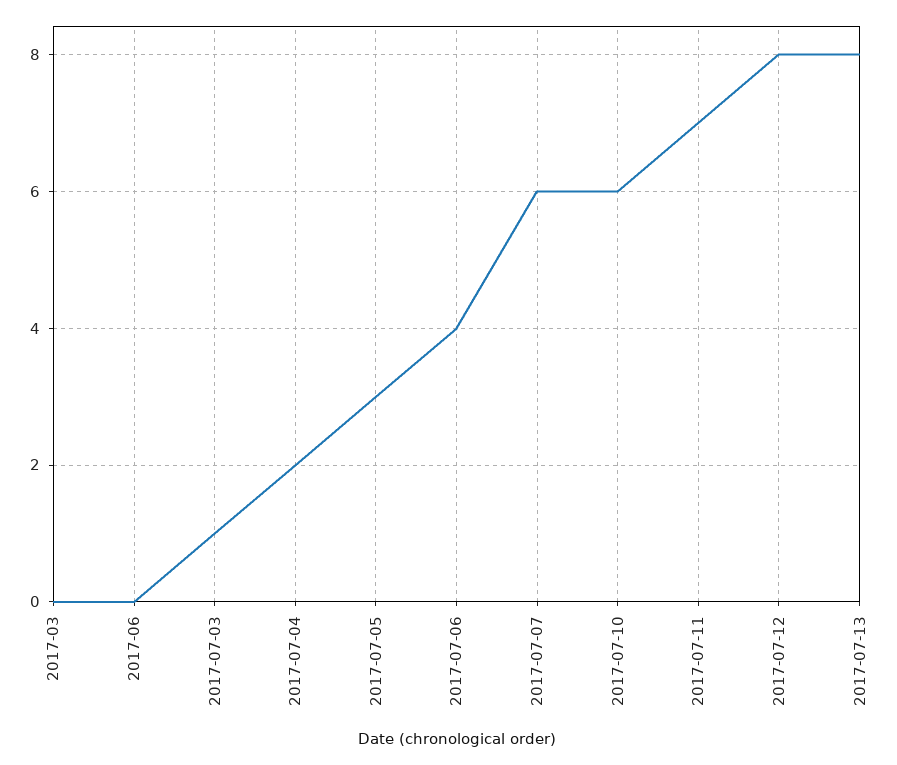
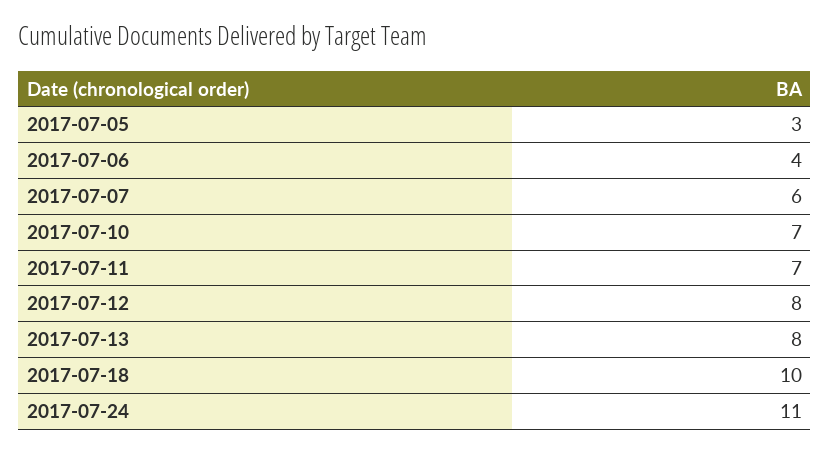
2017-03: 0 -> none
2017-06: 0 -> none
2017-07-03: 1 -> none
2017-07-04: 2 -> none
2017-07-10: 6 -> 7
2017-07-18: none -> 10
2017-07-24: none -> 11

